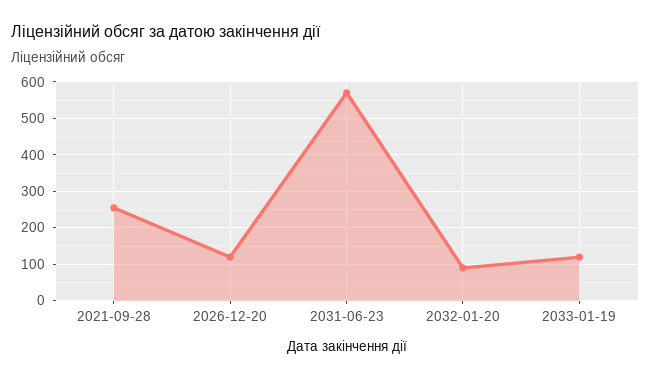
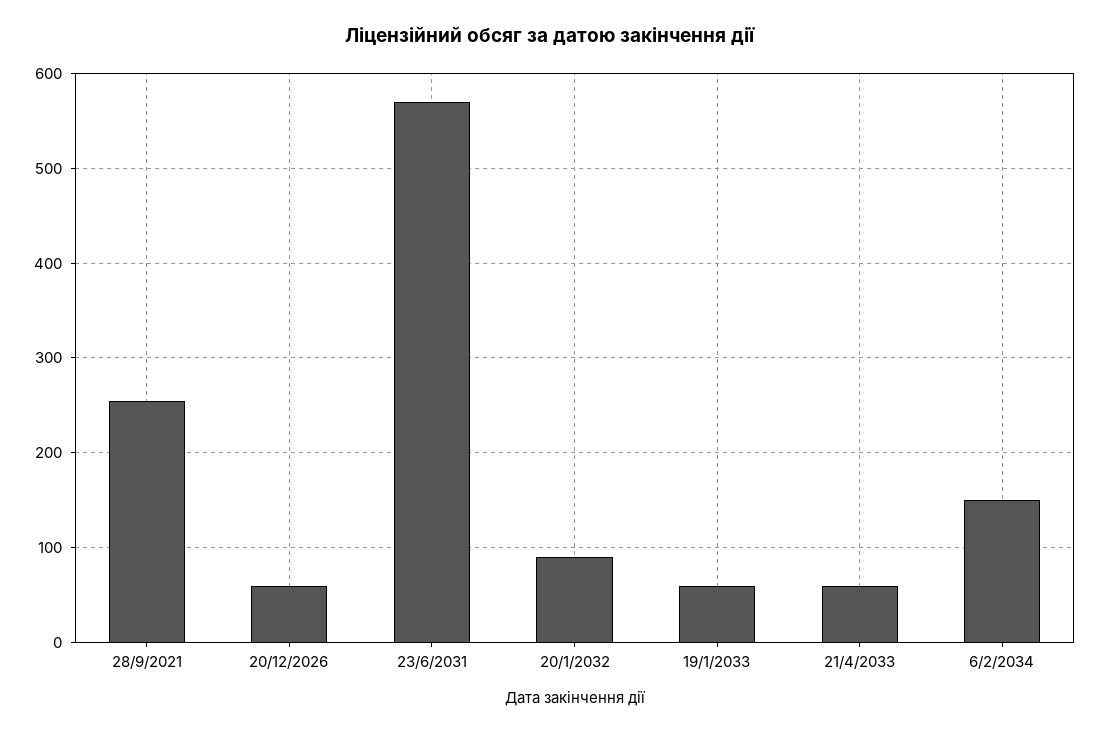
2026-12-20: 120 -> 60
2033-01-19: 120 -> 60
21/4/2033: none -> 60
6/2/2034: none -> 150

